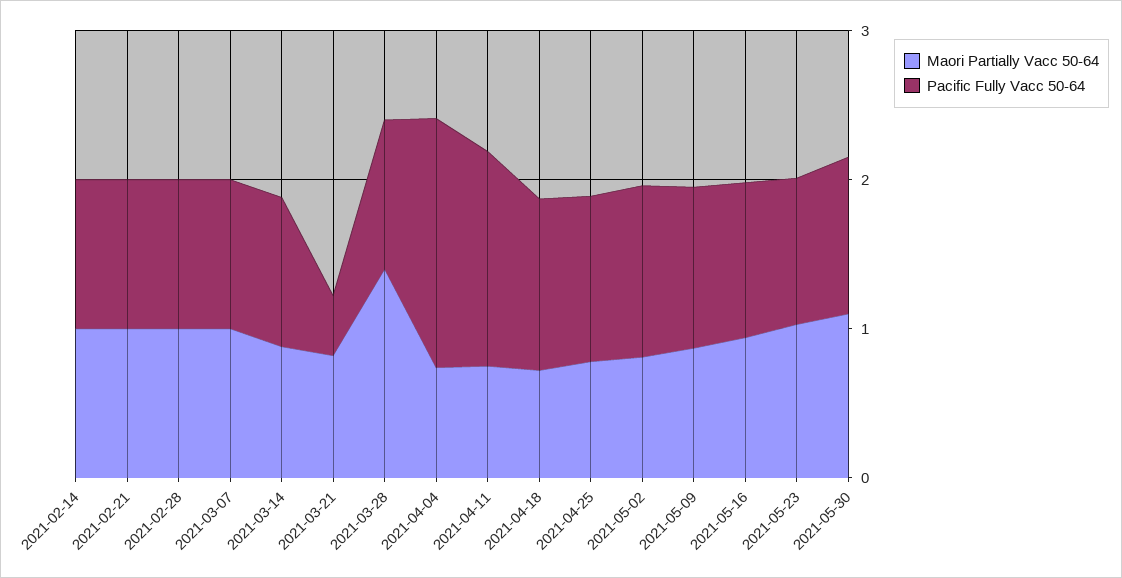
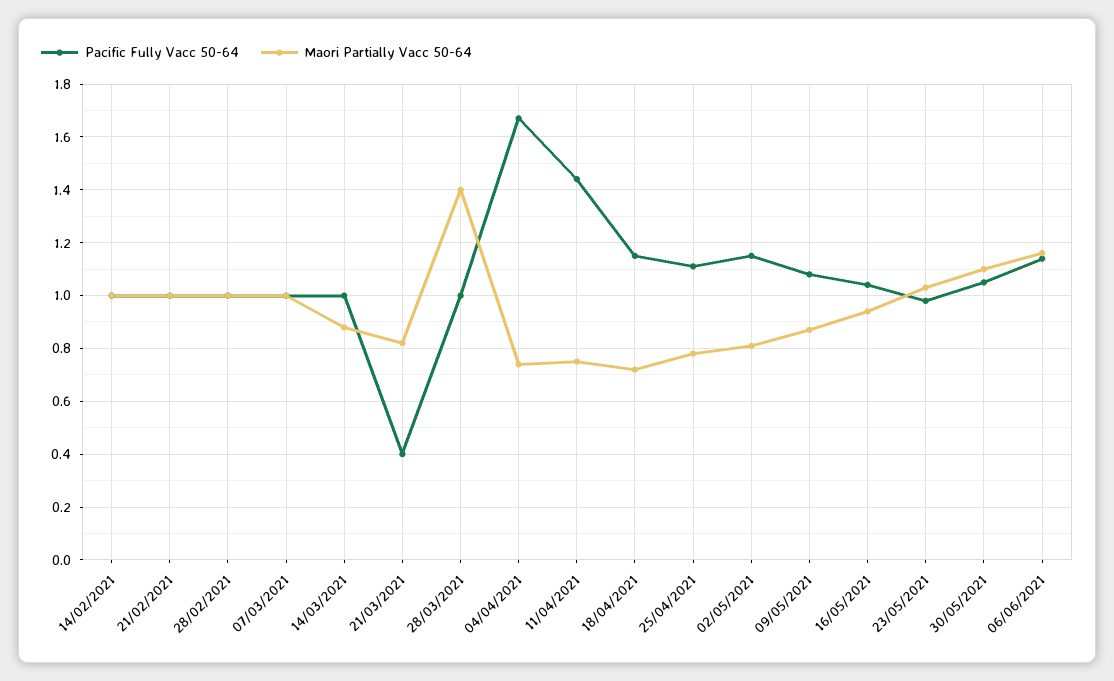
Pacific Fully Vacc 50-64, 06/06/2021: none -> 1.15
Maori Partially Vacc 50-64, 06/06/2021: none -> 1.15

